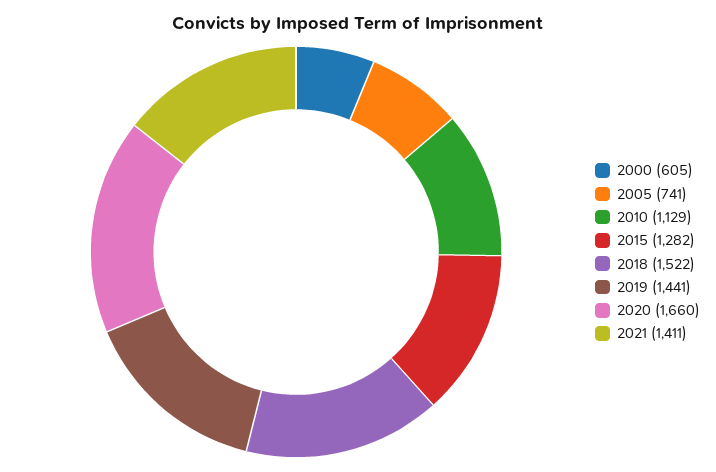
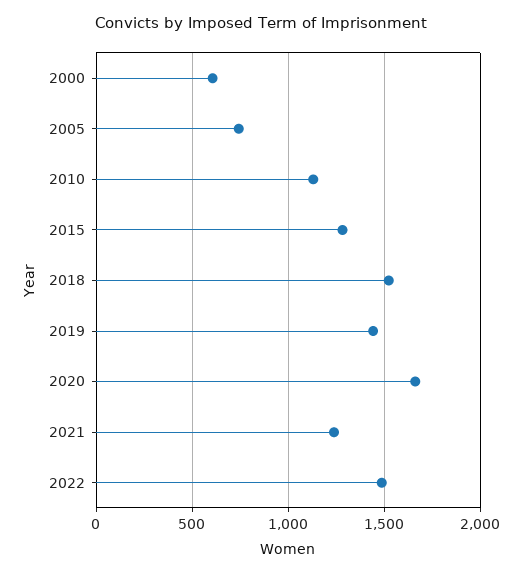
2021: 1411 -> 1250
2022: none -> 1500

